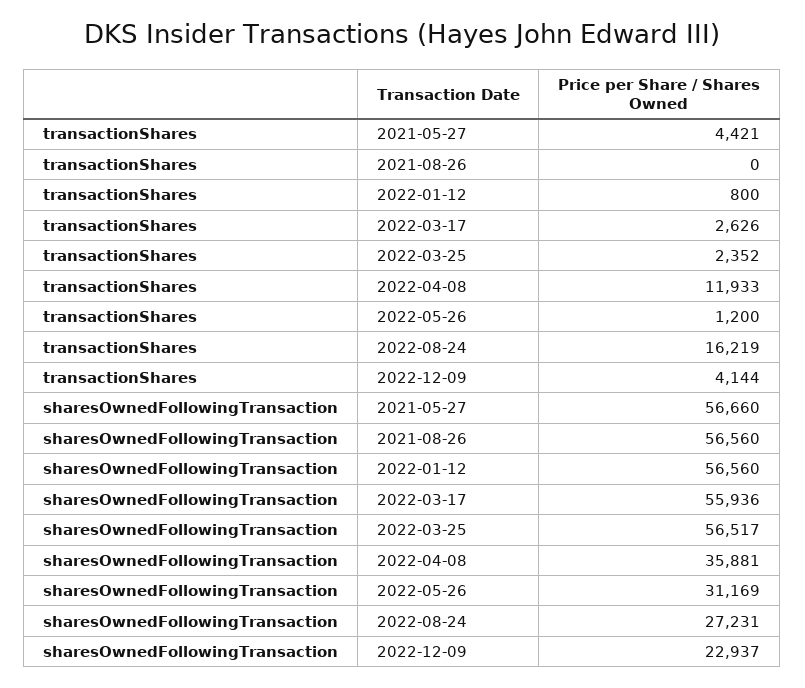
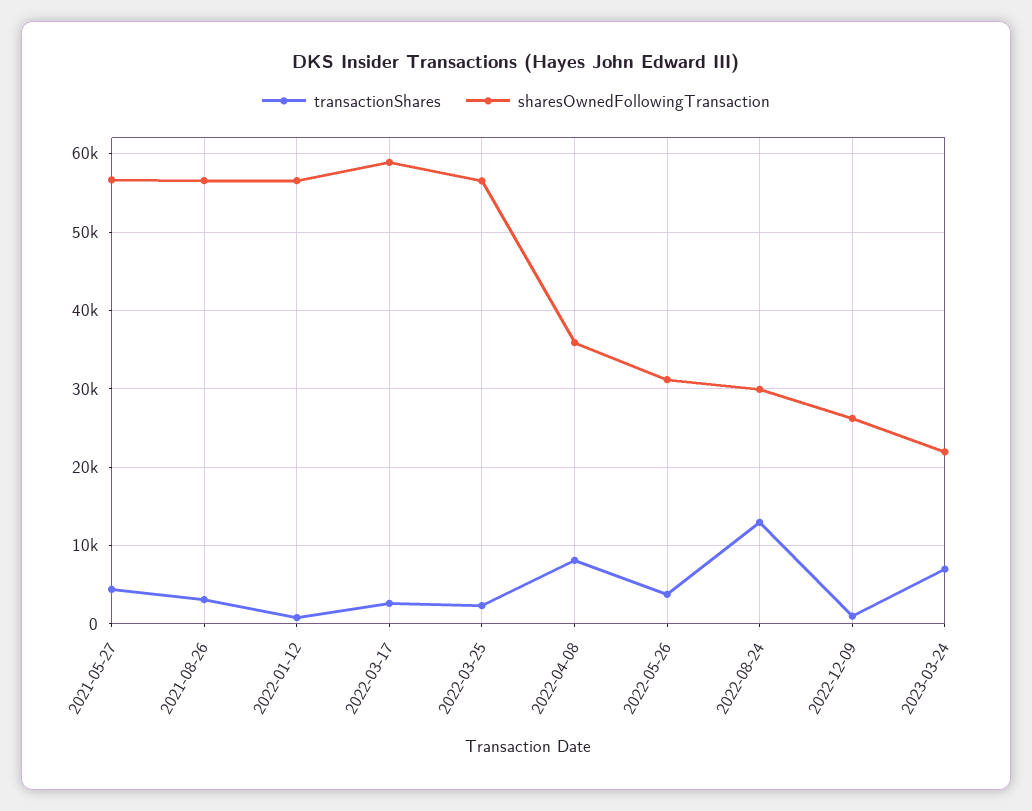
transactionShares, 2021-08-26: 0 -> 3000
transactionShares, 2022-04-08: 11933 -> 8000
transactionShares, 2022-05-26: 1200 -> 4000
transactionShares, 2022-08-24: 16219 -> 13000
transactionShares, 2022-12-09: 4144 -> 1000
sharesOwnedFollowingTransaction, 2022-03-17: 55936 -> 59000
sharesOwnedFollowingTransaction, 2022-08-24: 27231 -> 30000
sharesOwnedFollowingTransaction, 2022-12-09: 22937 -> 26000
transactionShares, 2023-03-24: none -> 7000
sharesOwnedFollowingTransaction, 2023-03-24: none -> 22000

